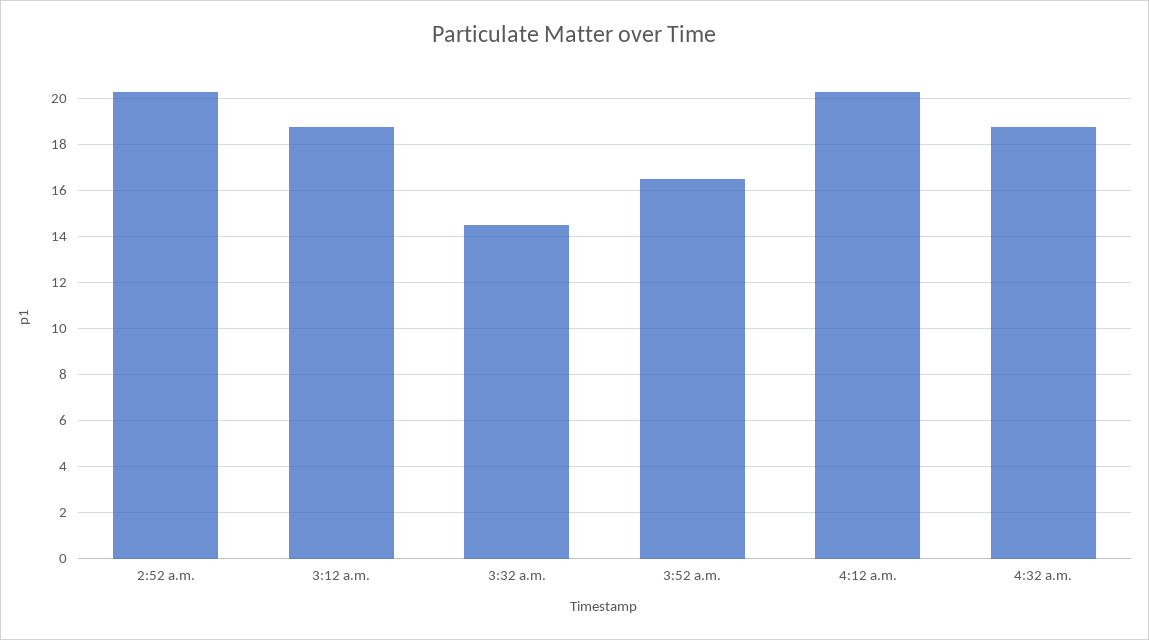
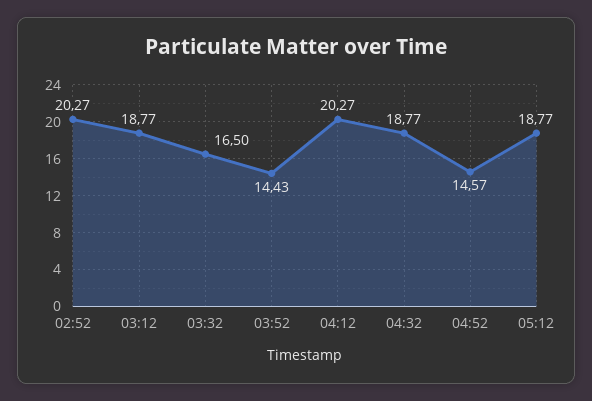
3:32 a.m.: 14.5 -> 16.5
3:52 a.m.: 16.5 -> 14.43
04:52: none -> 14.57
05:12: none -> 18.77

